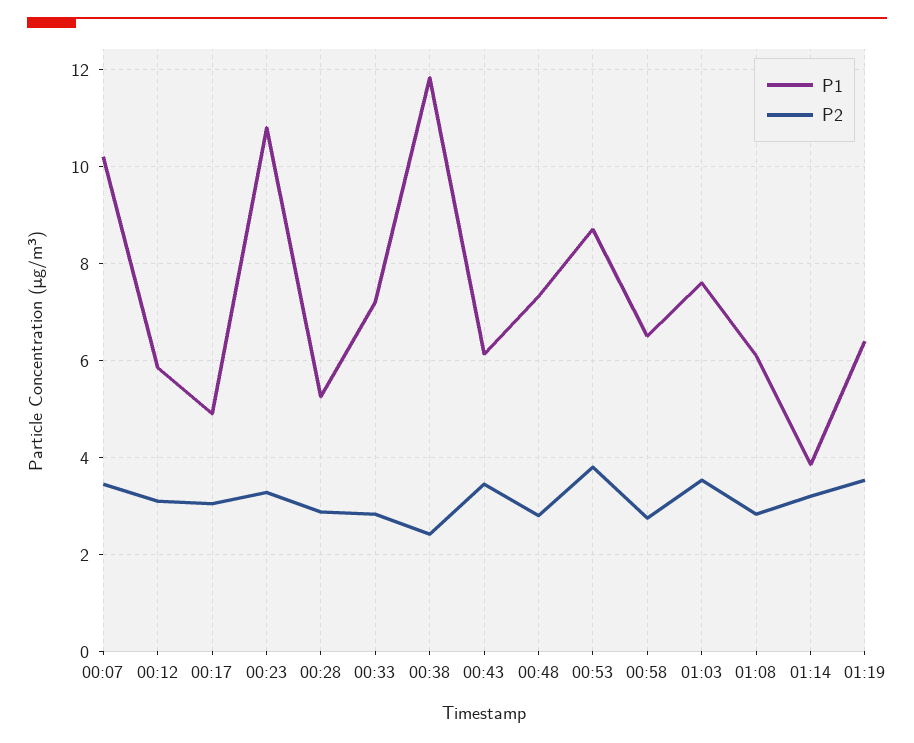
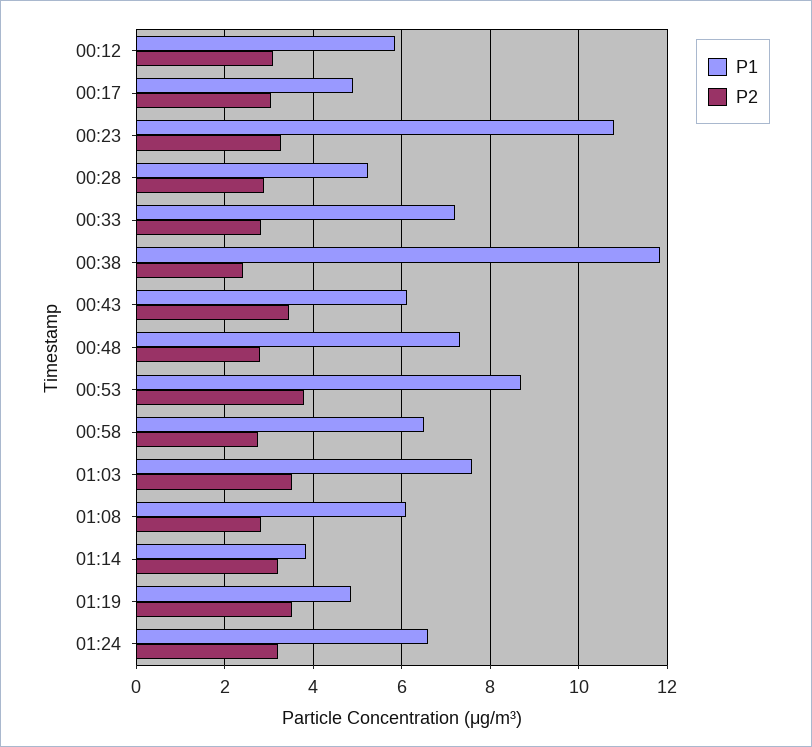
P1, 00:07: 10.2 -> none
P2, 00:07: 3.4 -> none
P1, 01:19: 6.4 -> 4.8
P1, 01:24: none -> 6.6
P2, 01:24: none -> 3.2

